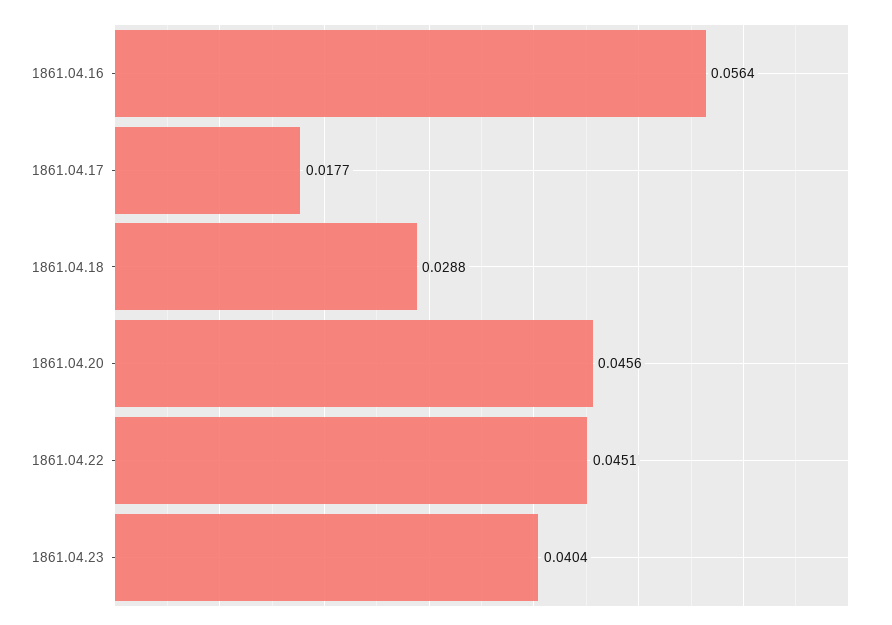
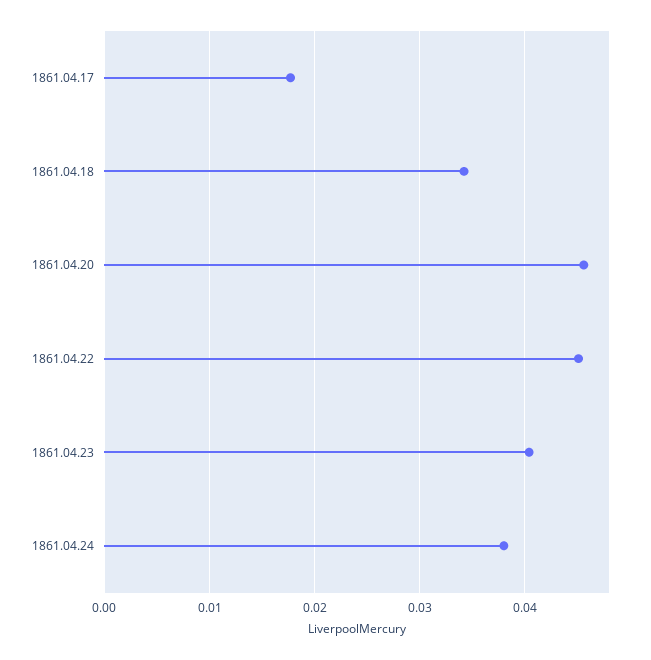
1861.04.16: 0.0564 -> none
1861.04.18: 0.0288 -> 0.034
1861.04.24: none -> 0.038

